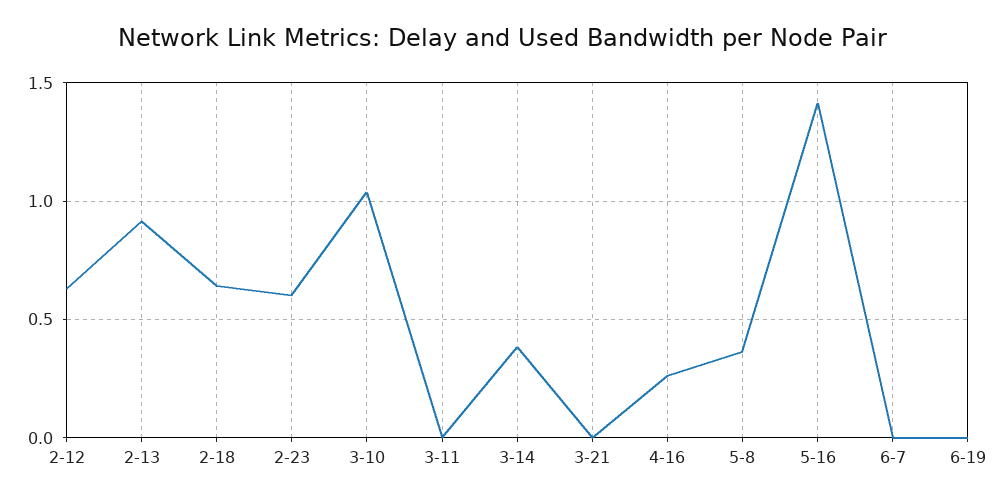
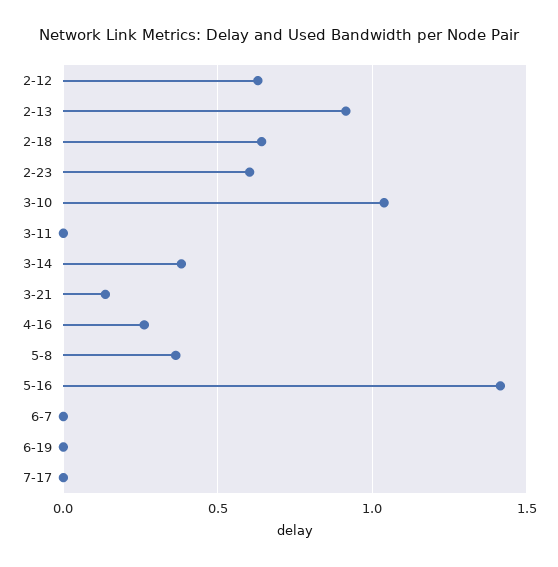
3-21: 0 -> 0.15
7-17: none -> 0

